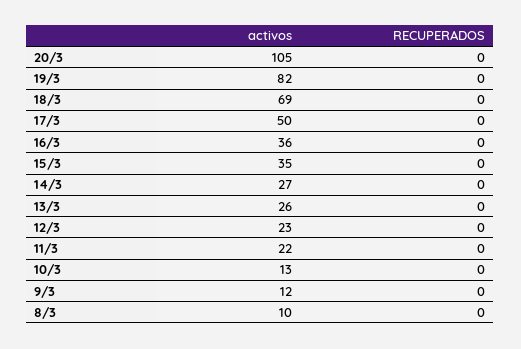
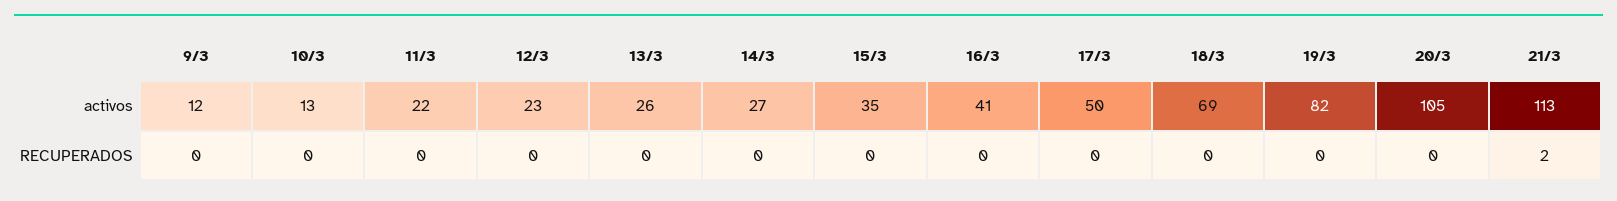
activos, 16/3: 36 -> 41
activos, 8/3: 10 -> none
RECUPERADOS, 8/3: 0 -> none
activos, 21/3: none -> 113
RECUPERADOS, 21/3: none -> 2

